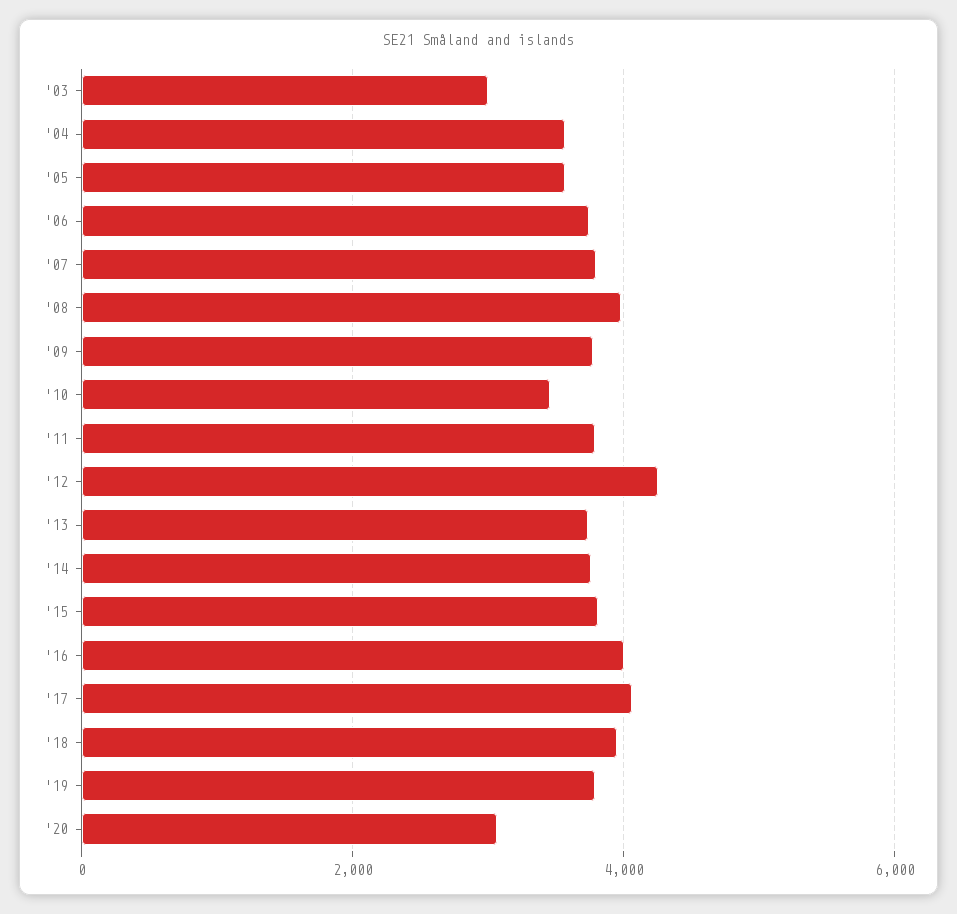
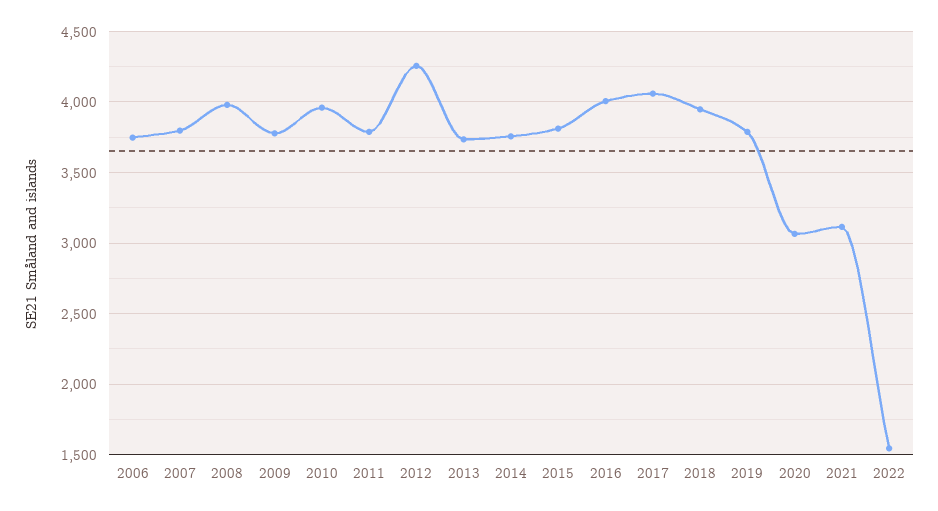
'03: 3000 -> none
'04: 3600 -> none
'05: 3600 -> none
'10: 3400 -> 3950
2021: none -> 3100
2022: none -> 1550

